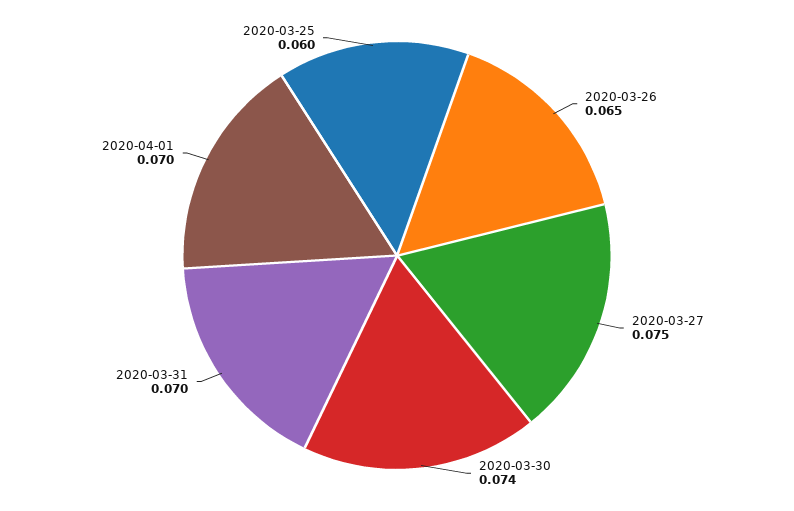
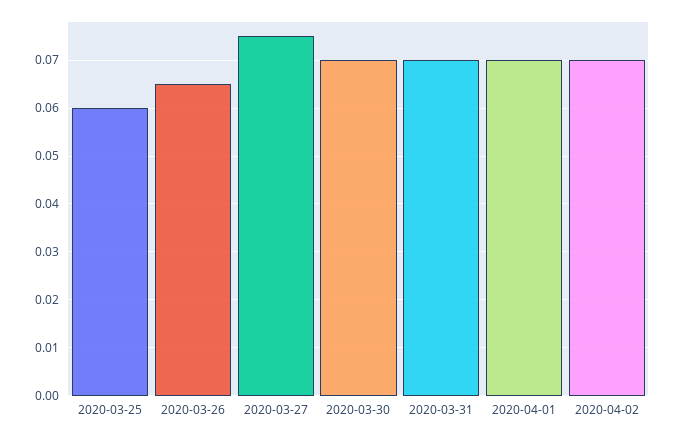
2020-03-30: 0.074 -> 0.07
2020-04-02: none -> 0.07

